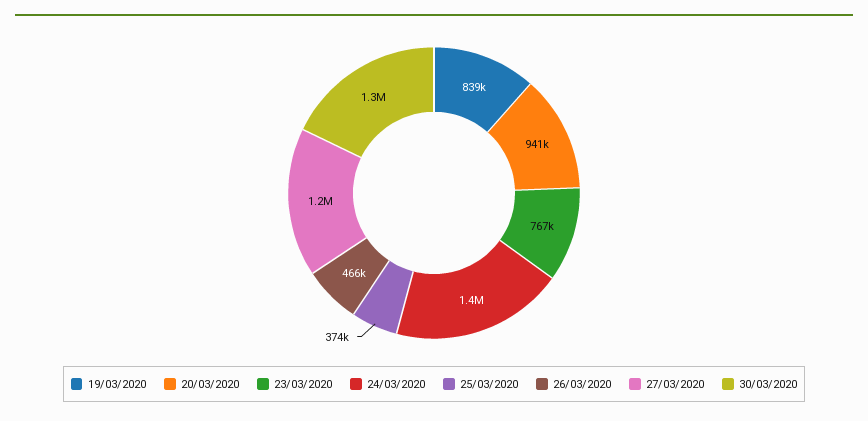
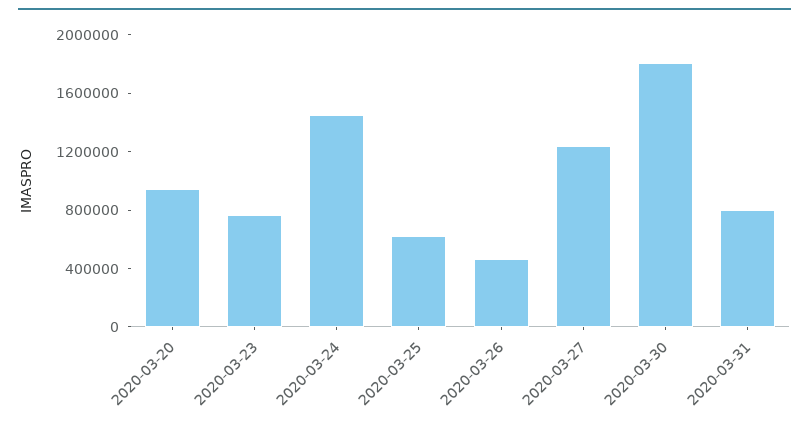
19/03/2020: 839000 -> none
25/03/2020: 374000 -> 600000
30/03/2020: 1300000 -> 1800000
2020-03-31: none -> 800000

